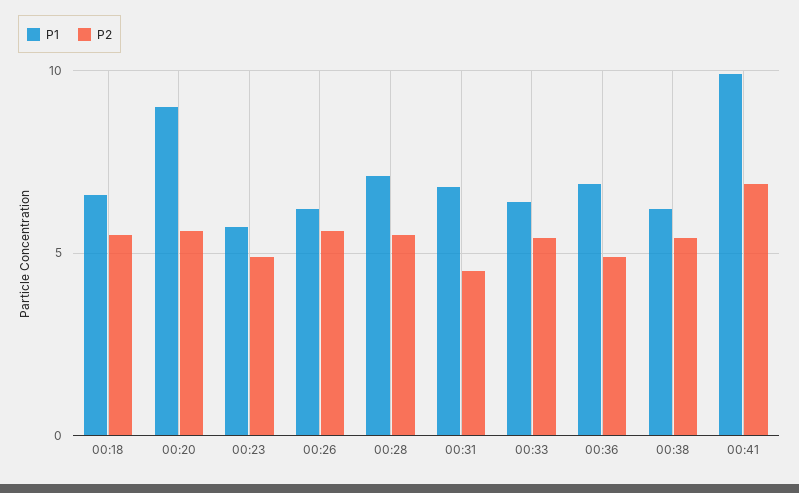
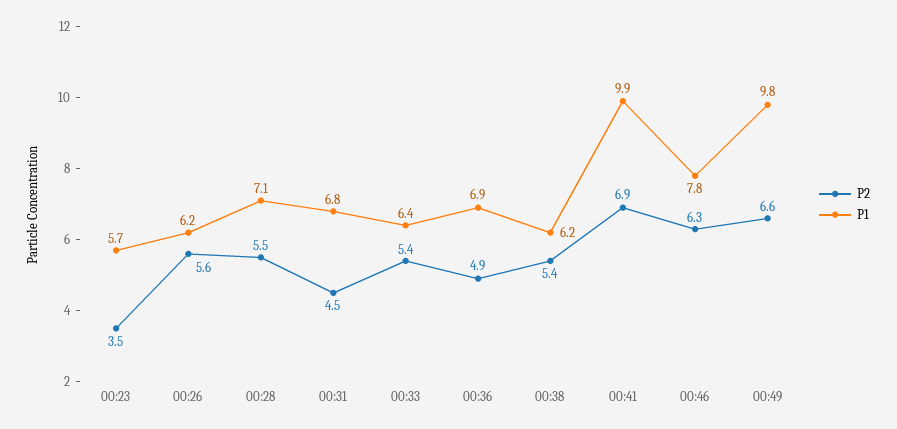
P1, 00:18: 6.5 -> none
P2, 00:18: 5.5 -> none
P1, 00:20: 9 -> none
P2, 00:20: 5.5 -> none
P2, 00:23: 5 -> 3.5
P2, 00:46: none -> 6.3
P1, 00:46: none -> 7.8
P2, 00:49: none -> 6.6
P1, 00:49: none -> 9.8

